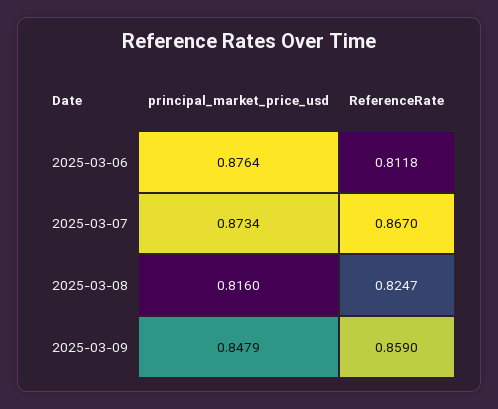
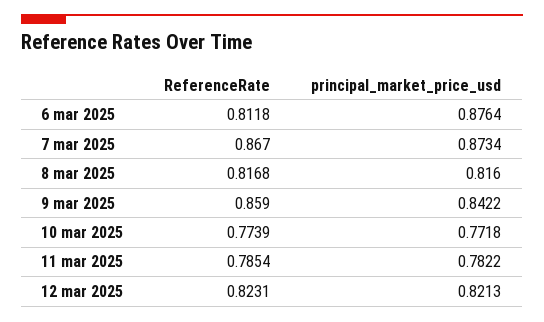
ReferenceRate, 2025-03-08: 0.8247 -> 0.8168
principal_market_price_usd, 2025-03-09: 0.8479 -> 0.8422
ReferenceRate, 10 mar 2025: none -> 0.7739
principal_market_price_usd, 10 mar 2025: none -> 0.7718
ReferenceRate, 11 mar 2025: none -> 0.7854
principal_market_price_usd, 11 mar 2025: none -> 0.7822
ReferenceRate, 12 mar 2025: none -> 0.8231
principal_market_price_usd, 12 mar 2025: none -> 0.8213

